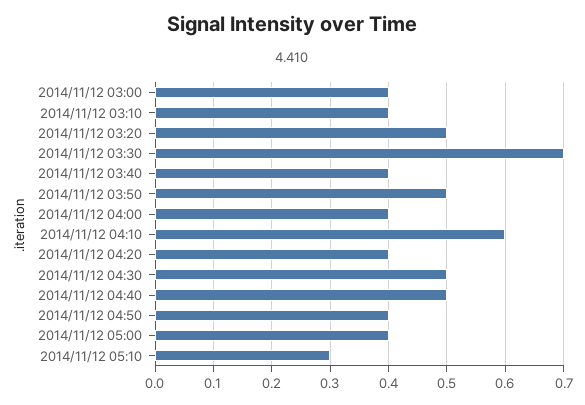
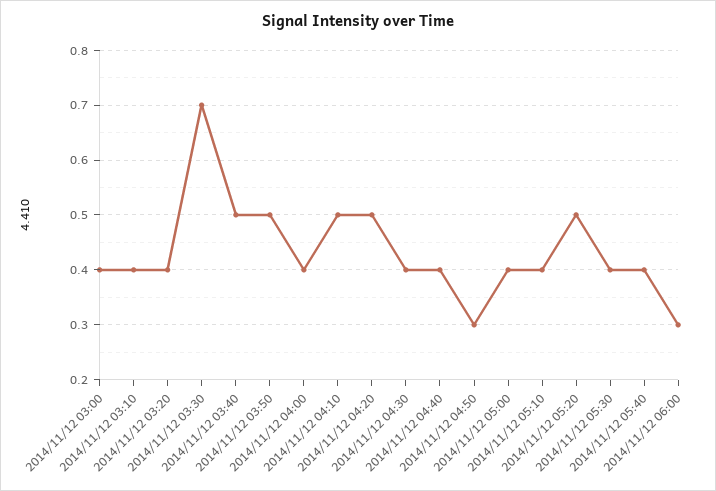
2014/11/12 03:20: 0.5 -> 0.4
2014/11/12 03:40: 0.4 -> 0.5
2014/11/12 04:10: 0.6 -> 0.5
2014/11/12 04:20: 0.4 -> 0.5
2014/11/12 04:30: 0.5 -> 0.4
2014/11/12 04:40: 0.5 -> 0.4
2014/11/12 04:50: 0.4 -> 0.3
2014/11/12 05:10: 0.3 -> 0.4
2014/11/12 05:20: none -> 0.5
2014/11/12 05:30: none -> 0.4
2014/11/12 05:40: none -> 0.4
2014/11/12 06:00: none -> 0.3

